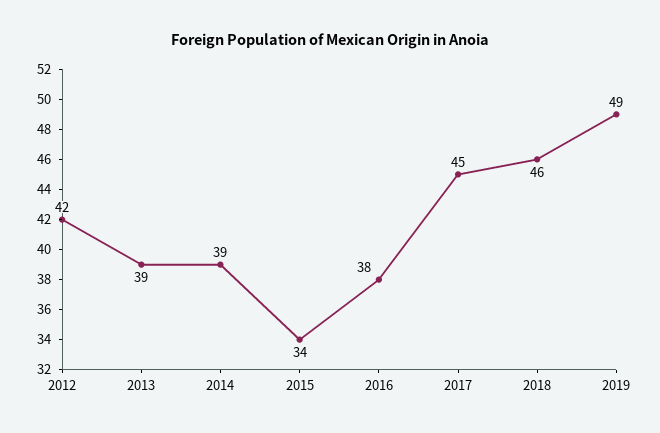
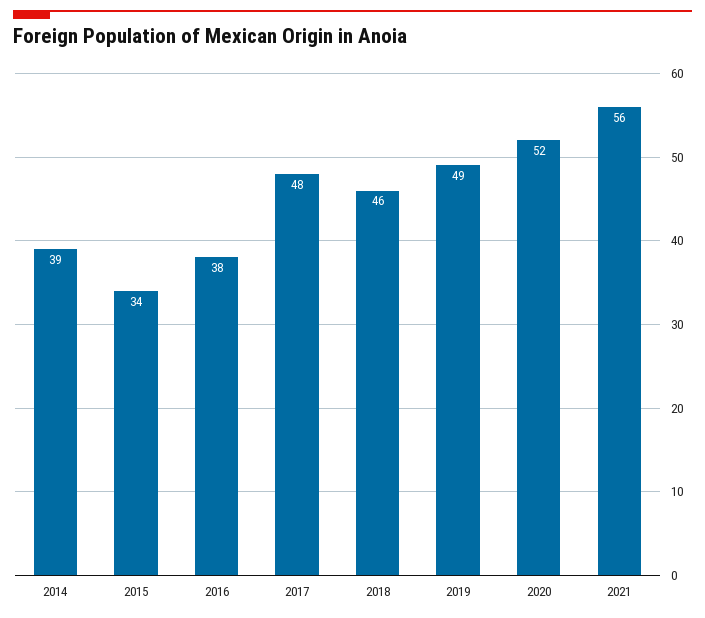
2012: 42 -> none
2013: 39 -> none
2017: 45 -> 48
2020: none -> 52
2021: none -> 56

